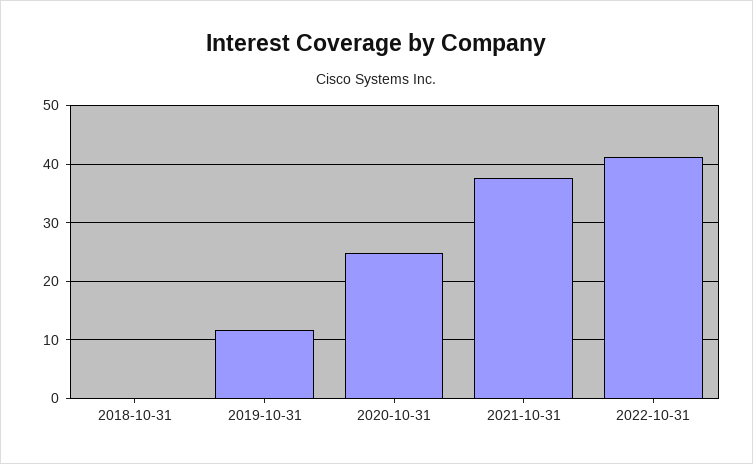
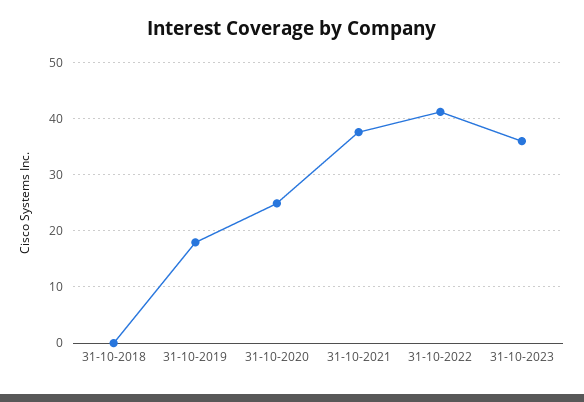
2019-10-31: 12 -> 18
31-10-2023: none -> 36

